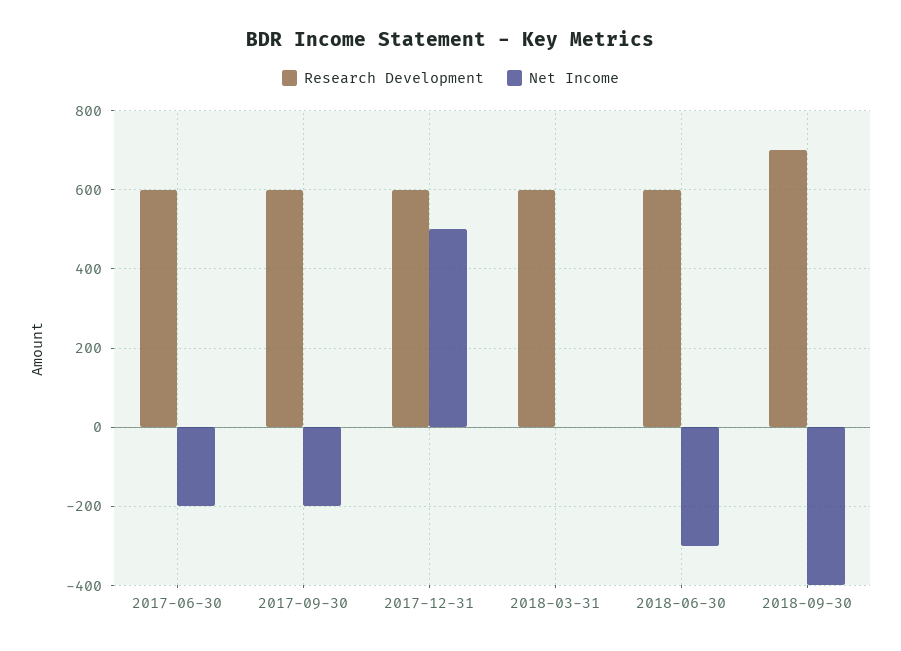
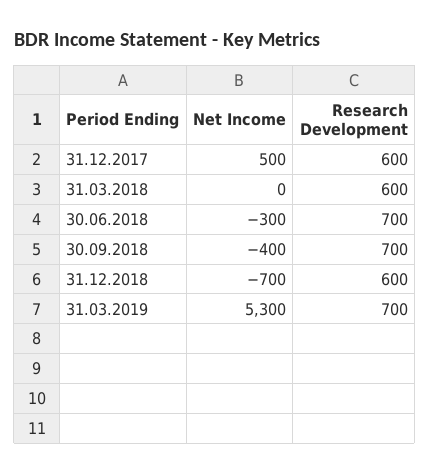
Research Development, 2017-06-30: 600 -> none
Net Income, 2017-06-30: -200 -> none
Research Development, 2017-09-30: 600 -> none
Net Income, 2017-09-30: -200 -> none
Research Development, 2018-06-30: 600 -> 700
Net Income, 31.12.2018: none -> -700
Research Development, 31.12.2018: none -> 600
Net Income, 31.03.2019: none -> 5300
Research Development, 31.03.2019: none -> 700

